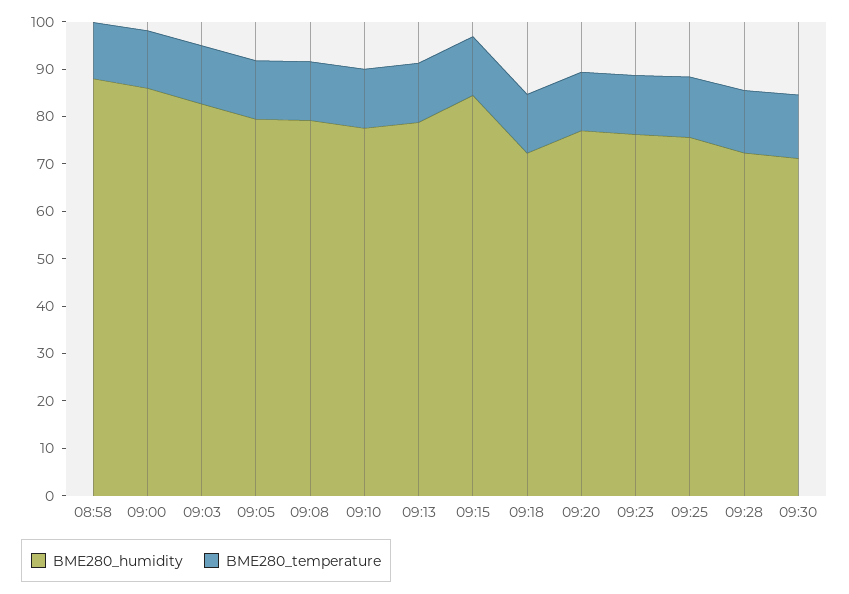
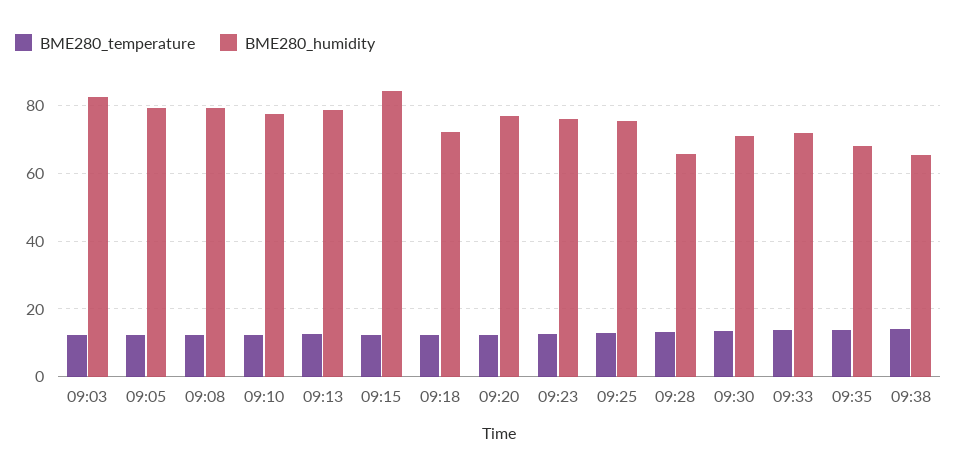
BME280_humidity, 08:58: 88 -> none
BME280_temperature, 08:58: 12 -> none
BME280_humidity, 09:00: 86 -> none
BME280_temperature, 09:00: 12 -> none
BME280_humidity, 09:28: 72 -> 66
BME280_temperature, 09:33: none -> 14
BME280_humidity, 09:33: none -> 72
BME280_temperature, 09:35: none -> 14
BME280_humidity, 09:35: none -> 68
BME280_temperature, 09:38: none -> 14
BME280_humidity, 09:38: none -> 66

